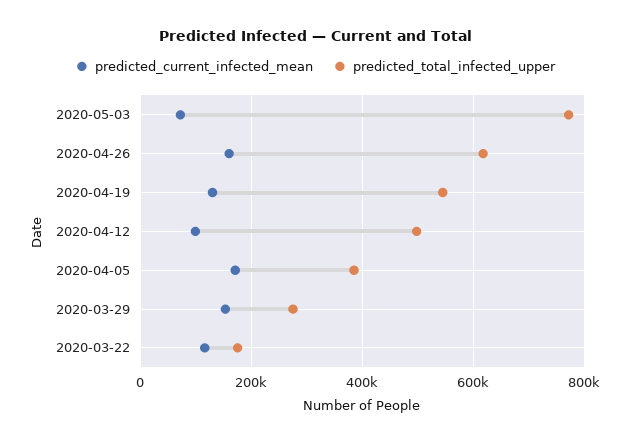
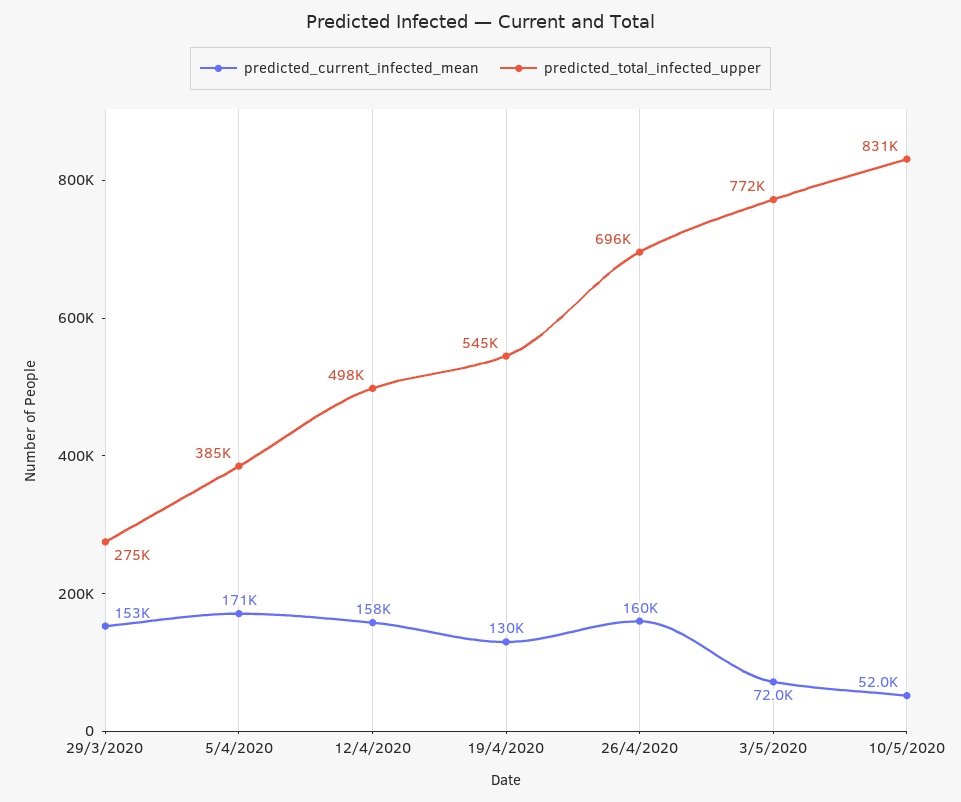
predicted_total_infected_upper, 2020-04-26: 620000 -> 696000
predicted_current_infected_mean, 2020-04-12: 100000 -> 158000
predicted_current_infected_mean, 2020-03-22: 120000 -> none
predicted_total_infected_upper, 2020-03-22: 180000 -> none
predicted_current_infected_mean, 10/5/2020: none -> 52000
predicted_total_infected_upper, 10/5/2020: none -> 831000

